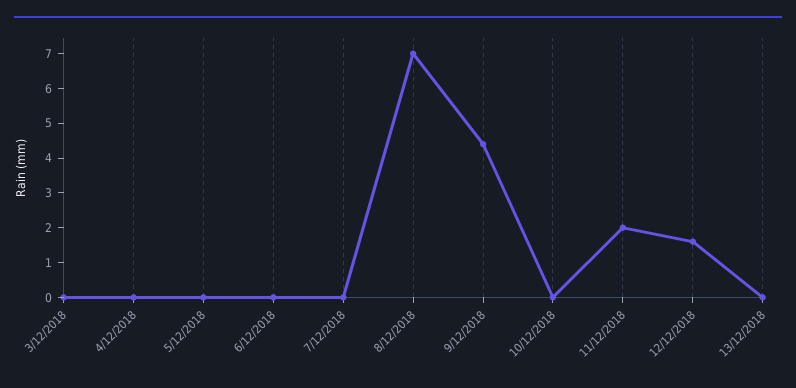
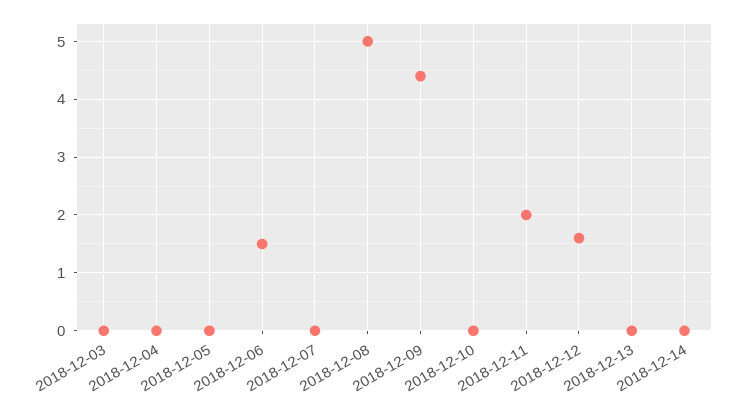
6/12/2018: 0 -> 1.5
8/12/2018: 7 -> 5
2018-12-14: none -> 0

